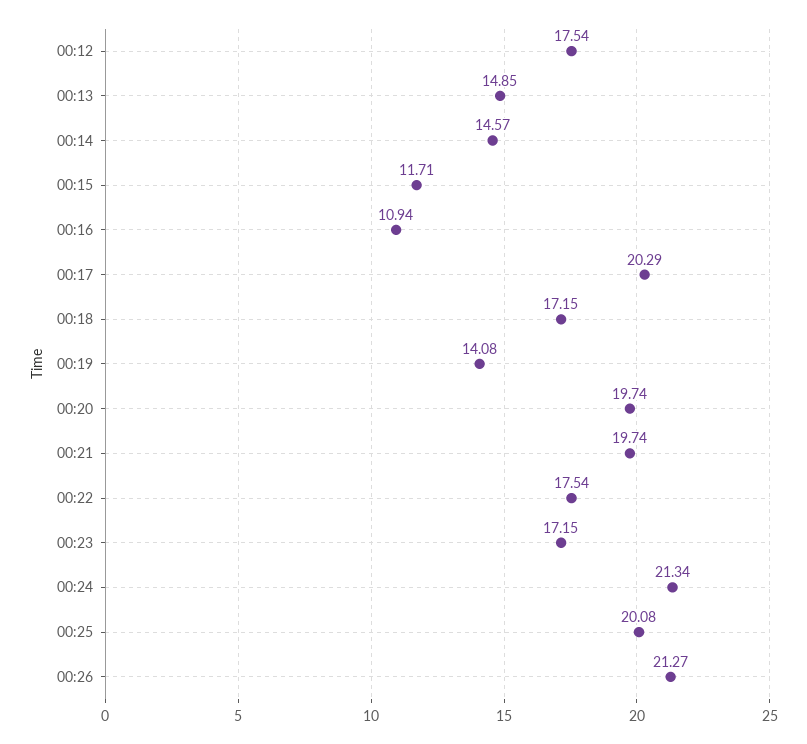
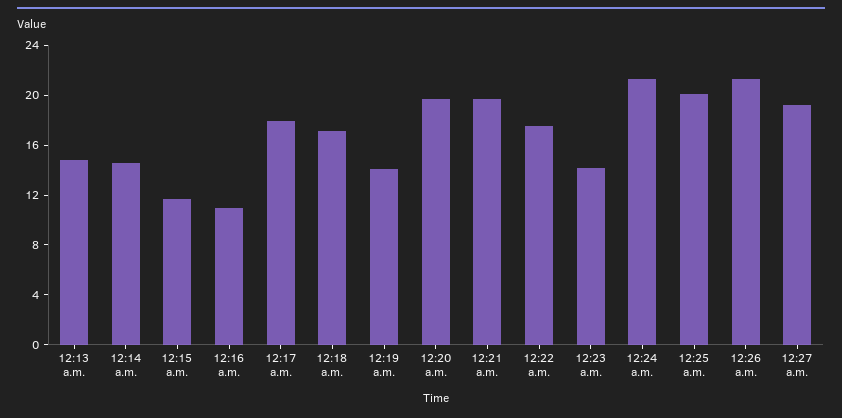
00:12: 17.54 -> none
00:17: 20.29 -> 18
00:23: 17.15 -> 14
12:27 a.m.: none -> 19

